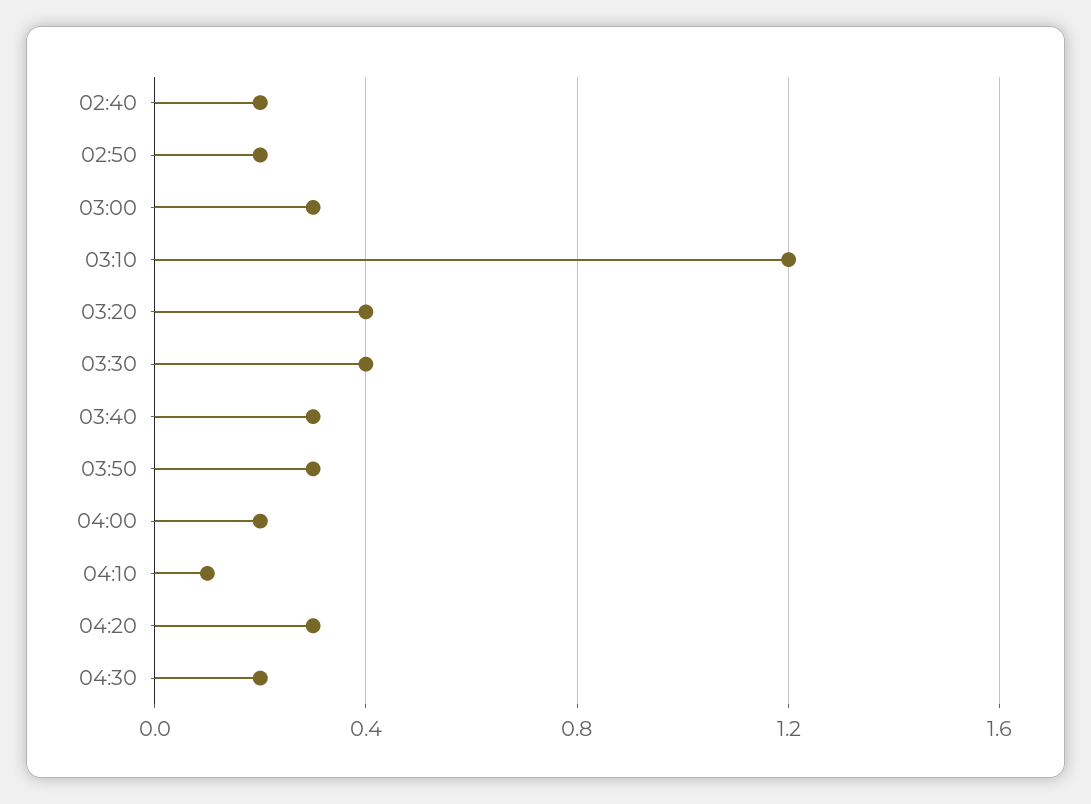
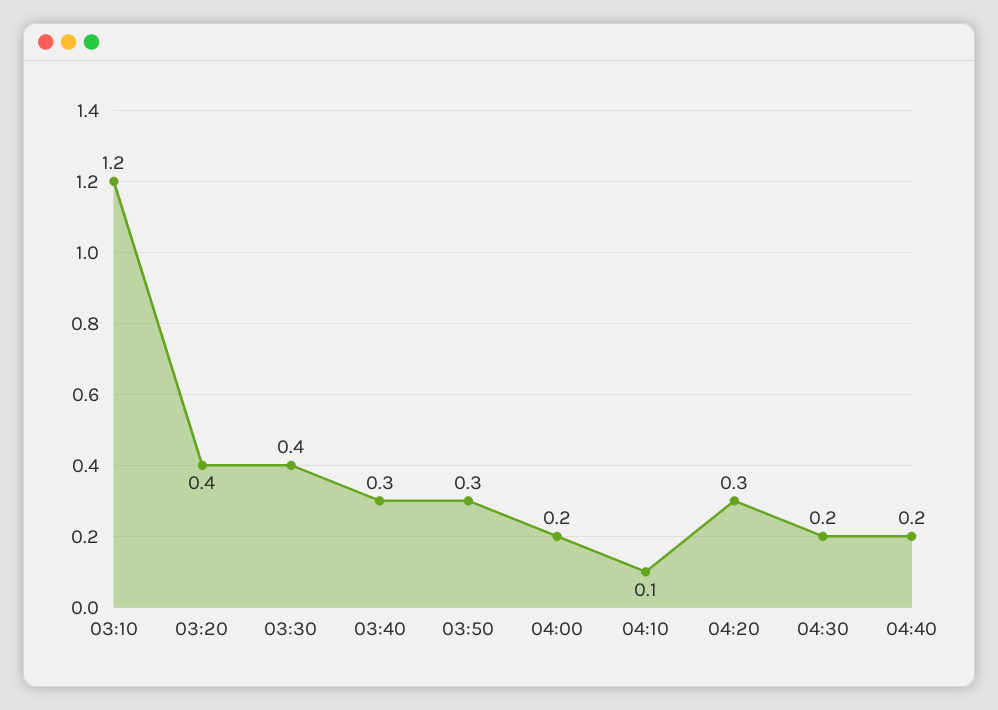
02:40: 0.2 -> none
02:50: 0.2 -> none
03:00: 0.3 -> none
04:40: none -> 0.2

